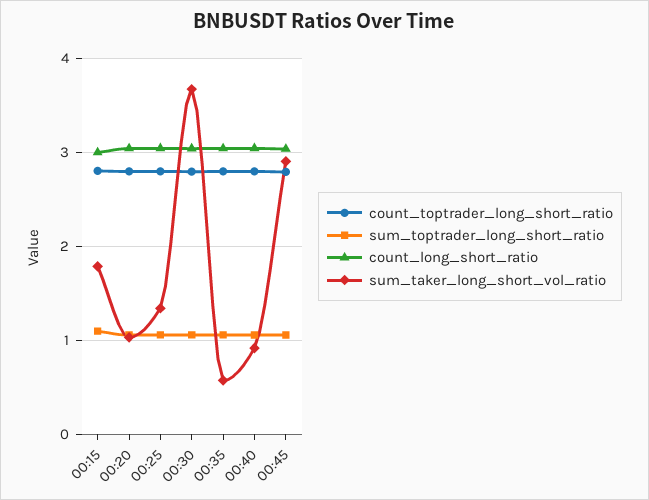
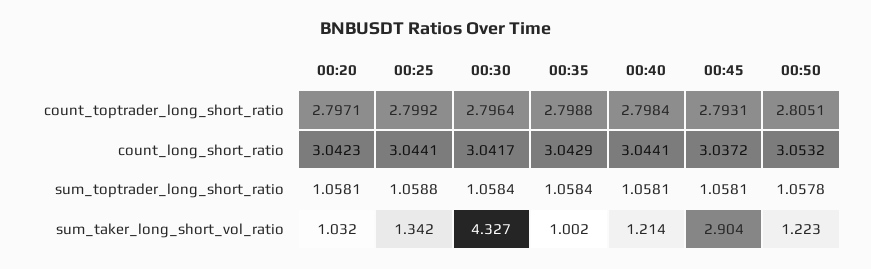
count_toptrader_long_short_ratio, 00:15: 2.8 -> none
sum_toptrader_long_short_ratio, 00:15: 1.1 -> none
count_long_short_ratio, 00:15: 3 -> none
sum_taker_long_short_vol_ratio, 00:15: 1.8 -> none
sum_taker_long_short_vol_ratio, 00:30: 3.7 -> 4.327
sum_taker_long_short_vol_ratio, 00:35: 0.6 -> 1.002
sum_taker_long_short_vol_ratio, 00:40: 0.9 -> 1.214
count_toptrader_long_short_ratio, 00:50: none -> 2.8051
count_long_short_ratio, 00:50: none -> 3.0532
sum_toptrader_long_short_ratio, 00:50: none -> 1.0578
sum_taker_long_short_vol_ratio, 00:50: none -> 1.223

